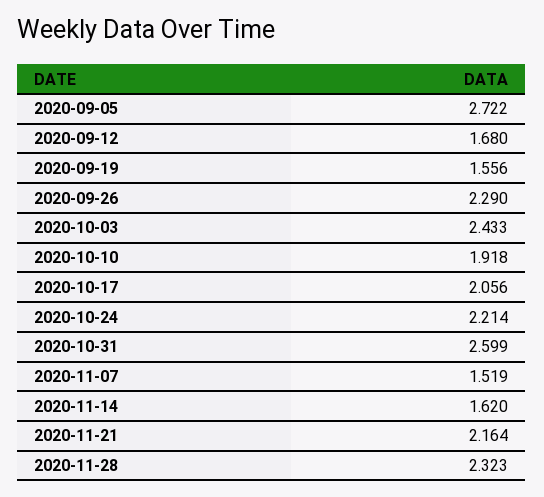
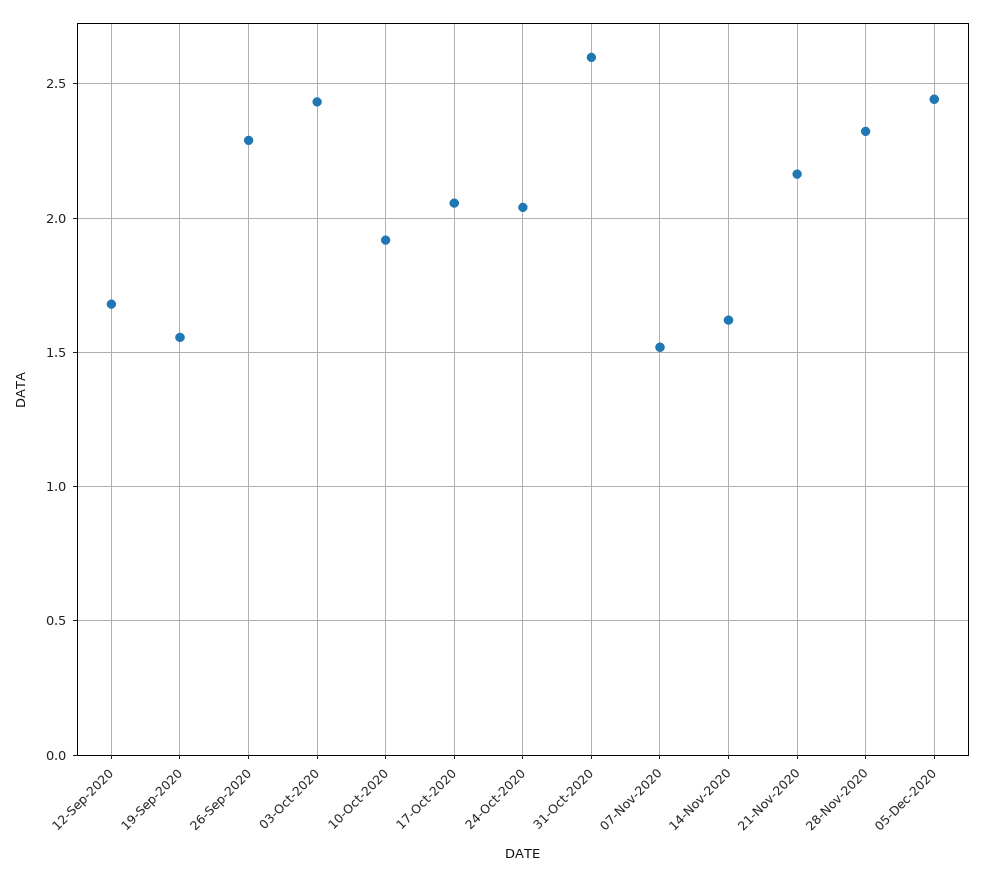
2020-09-05: 2.722 -> none
2020-10-24: 2.214 -> 2.05
05-Dec-2020: none -> 2.45

